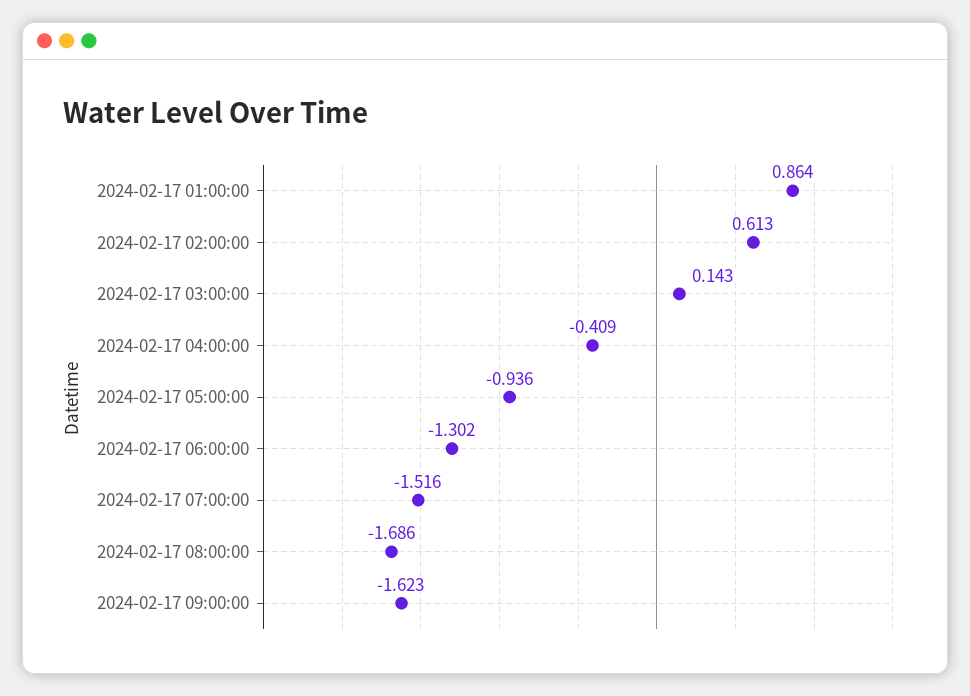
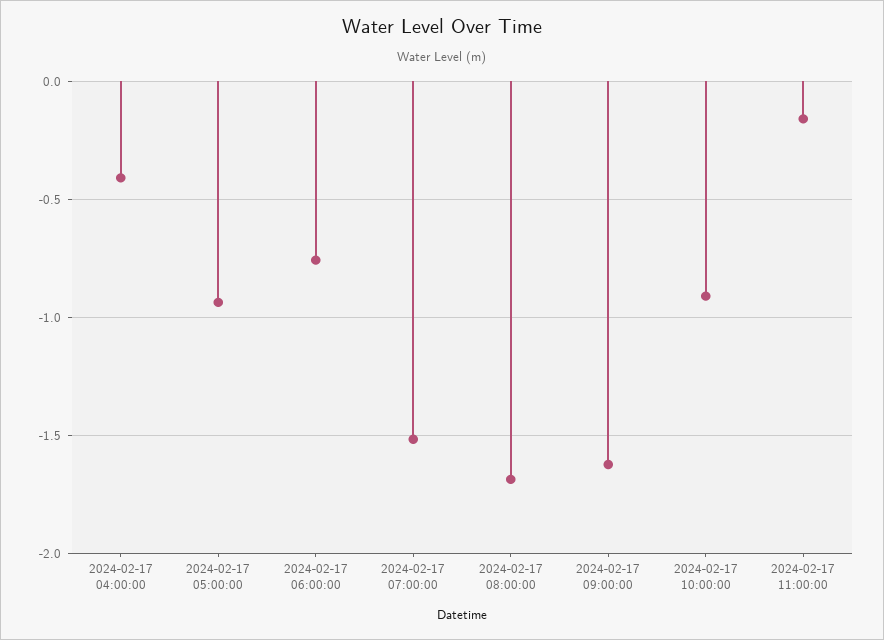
2024-02-17 01:00:00: 0.864 -> none
2024-02-17 02:00:00: 0.613 -> none
2024-02-17 03:00:00: 0.143 -> none
2024-02-17 06:00:00: -1.302 -> -0.75
2024-02-17 10:00:00: none -> -0.9
2024-02-17 11:00:00: none -> -0.15

